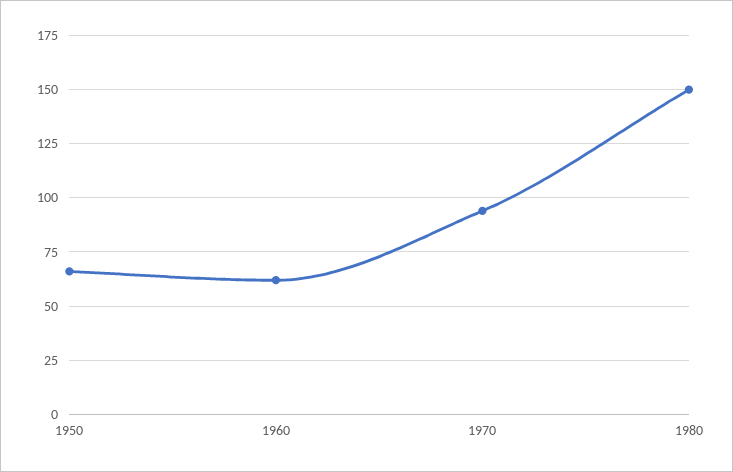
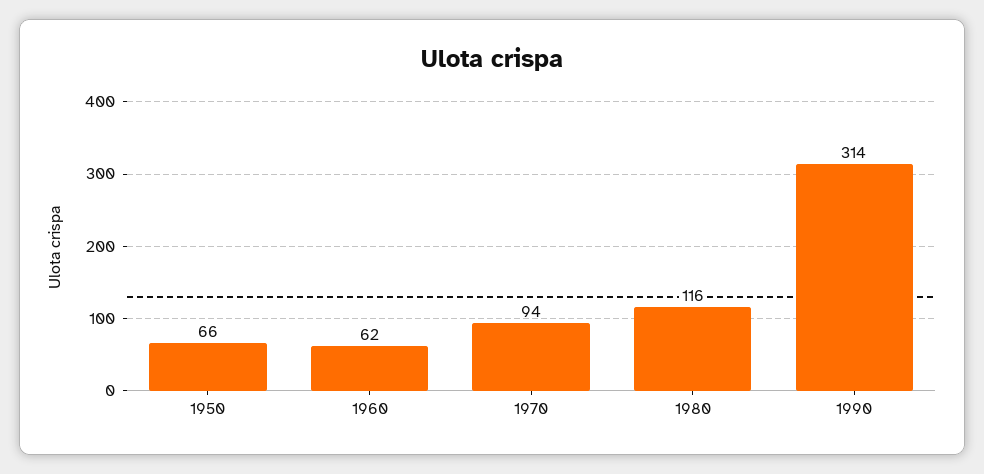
1980: 150 -> 116
1990: none -> 314

